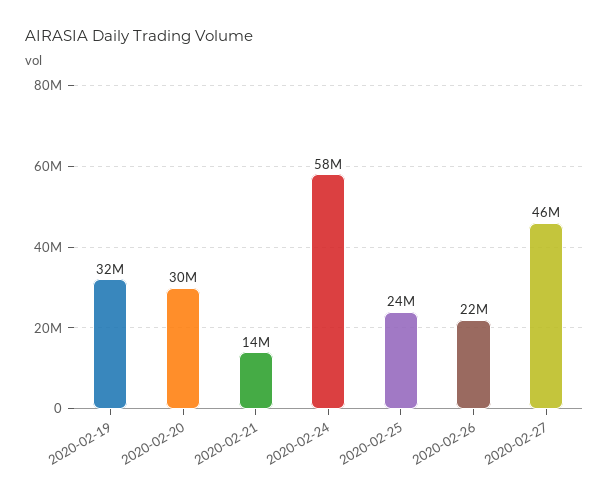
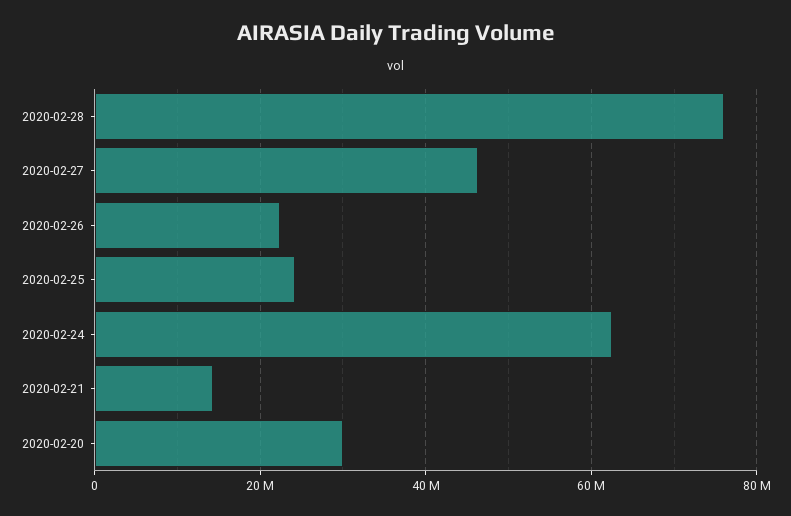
2020-02-19: 32000000 -> none
2020-02-24: 58000000 -> 62000000
2020-02-28: none -> 76000000

